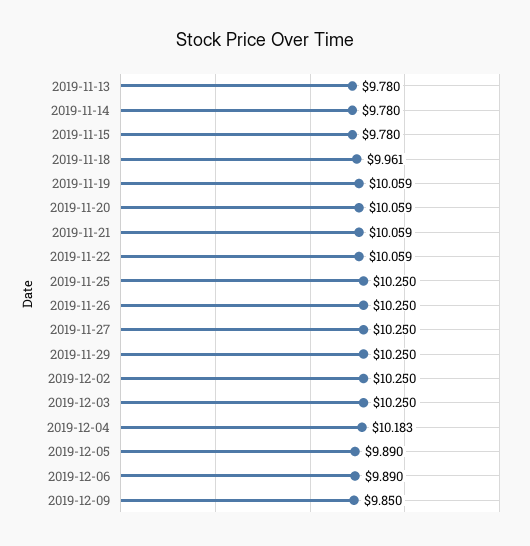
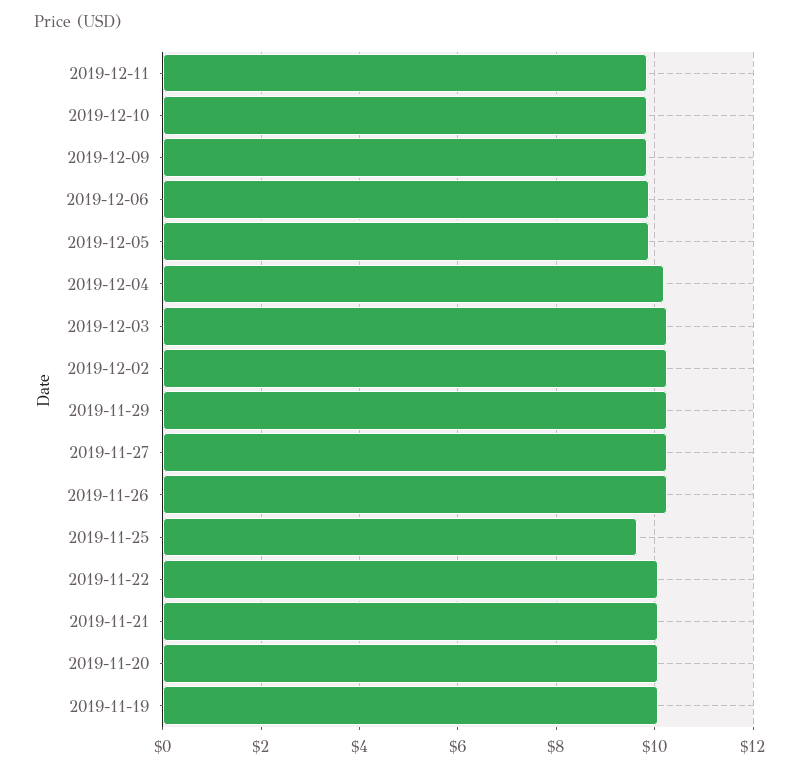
2019-11-13: 9.78 -> none
2019-11-14: 9.78 -> none
2019-11-15: 9.78 -> none
2019-11-18: 9.961 -> none
2019-11-25: 10.25 -> 9.6
2019-12-11: none -> 9.8
2019-12-10: none -> 9.8

